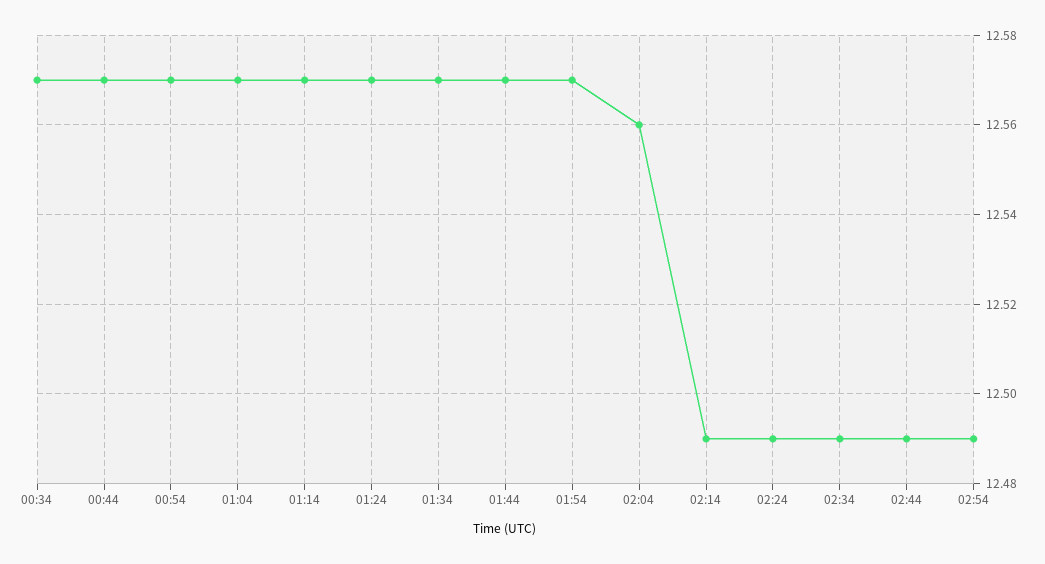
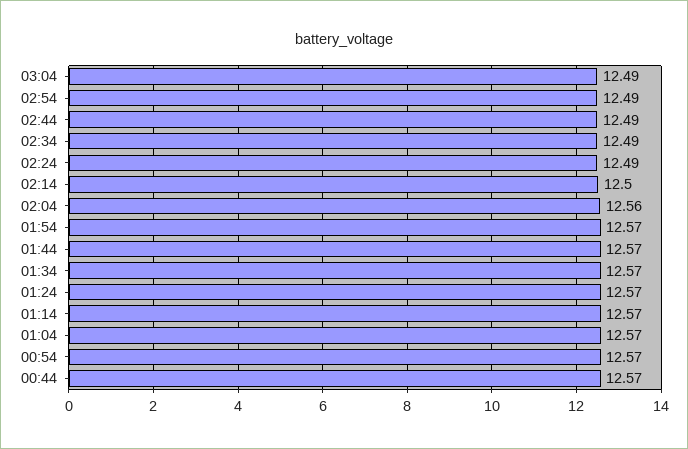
00:34: 12.57 -> none
02:14: 12.49 -> 12.5
03:04: none -> 12.49

